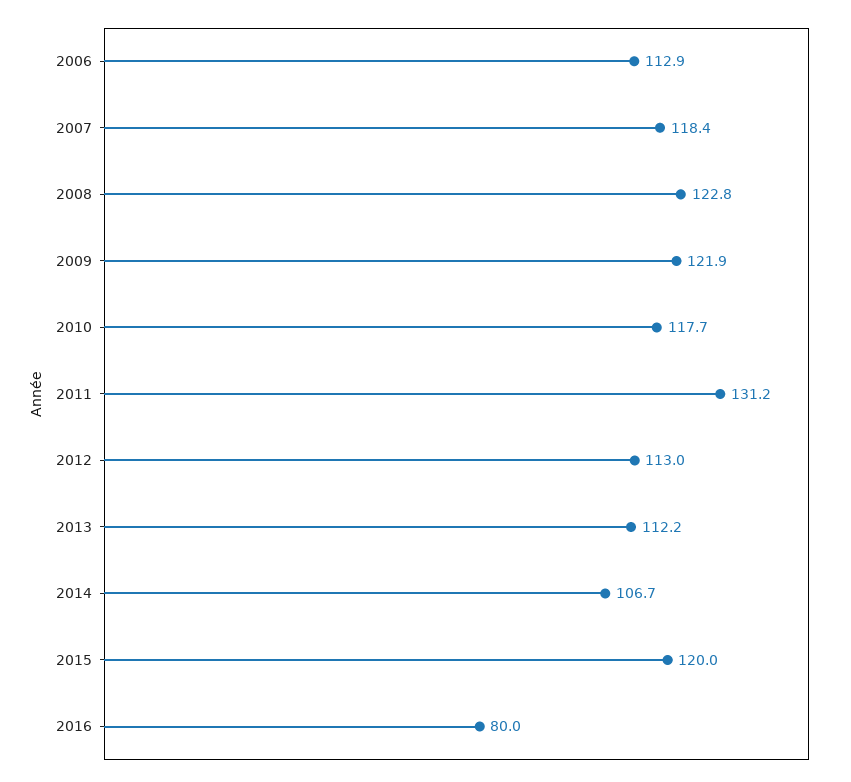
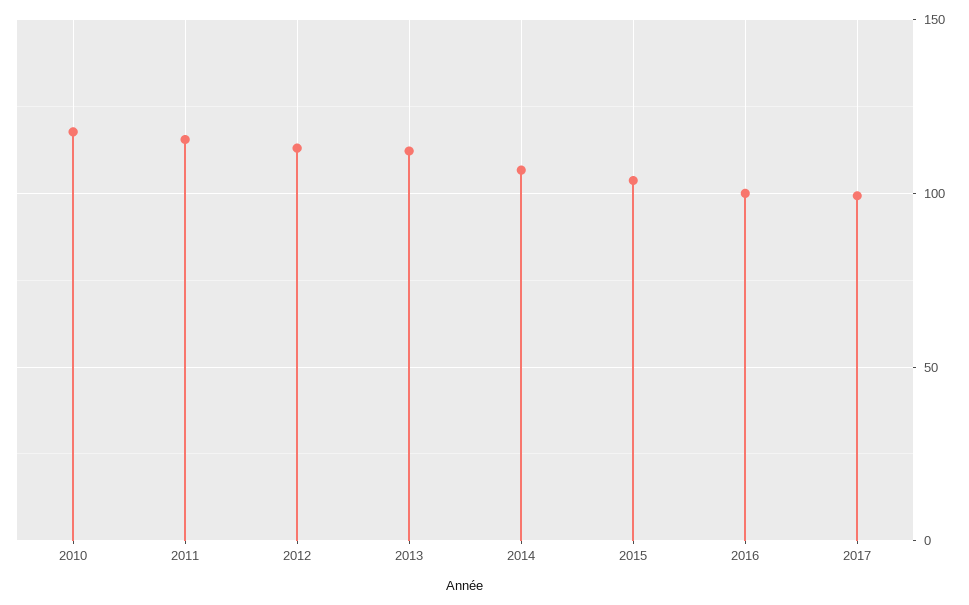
2006: 112.9 -> none
2007: 118.4 -> none
2008: 122.8 -> none
2009: 121.9 -> none
2011: 131.2 -> 115
2015: 120 -> 105
2016: 80 -> 100
2017: none -> 100

